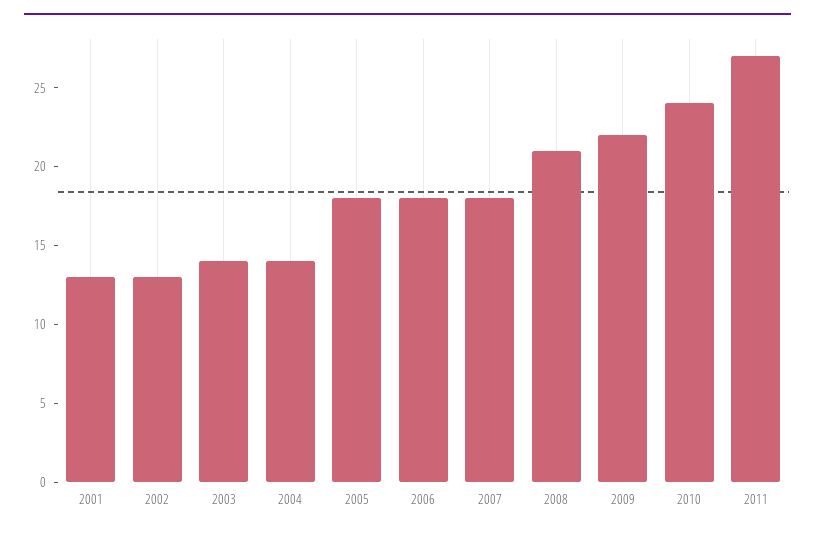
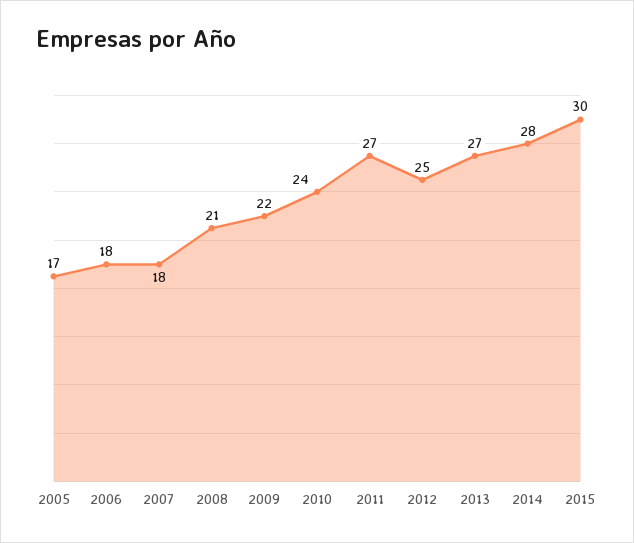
2001: 13 -> none
2002: 13 -> none
2003: 14 -> none
2004: 14 -> none
2005: 18 -> 17
2012: none -> 25
2013: none -> 27
2014: none -> 28
2015: none -> 30

